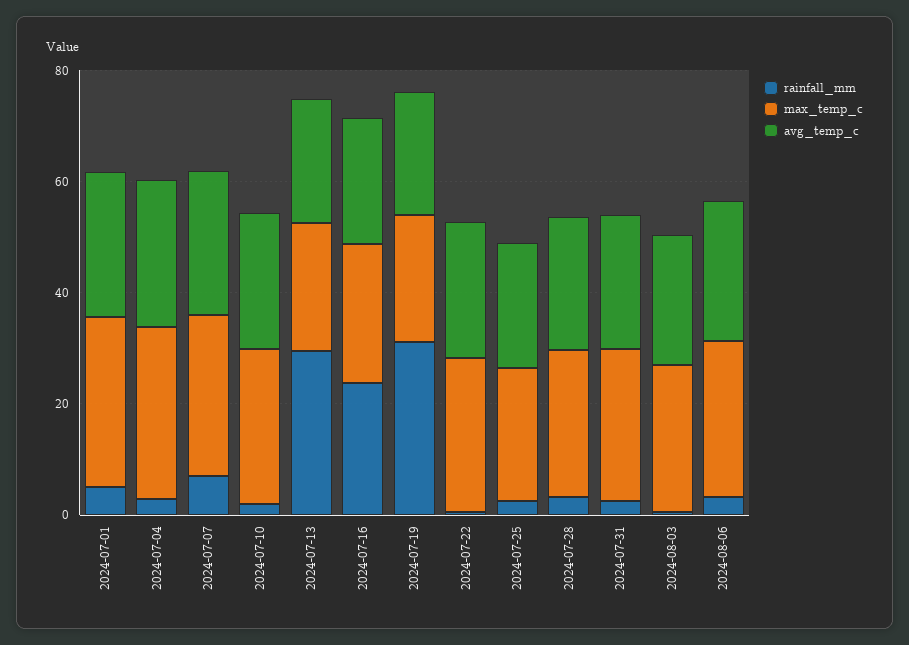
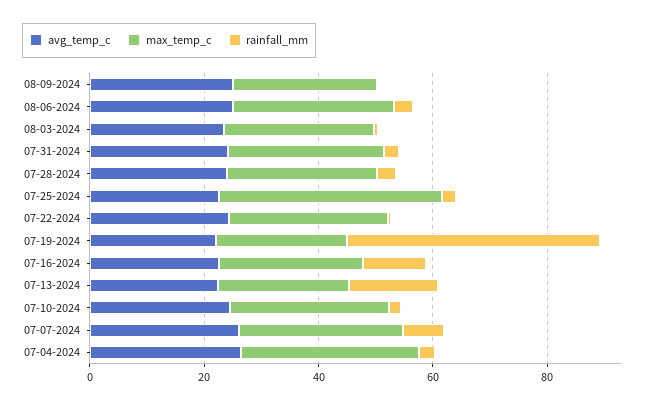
rainfall_mm, 2024-07-01: 5 -> none
max_temp_c, 2024-07-01: 30 -> none
avg_temp_c, 2024-07-01: 25 -> none
rainfall_mm, 2024-07-13: 30 -> 15
rainfall_mm, 2024-07-16: 25 -> 10
rainfall_mm, 2024-07-19: 30 -> 45
max_temp_c, 2024-07-25: 25 -> 40
avg_temp_c, 08-09-2024: none -> 25
max_temp_c, 08-09-2024: none -> 25
rainfall_mm, 08-09-2024: none -> 0

